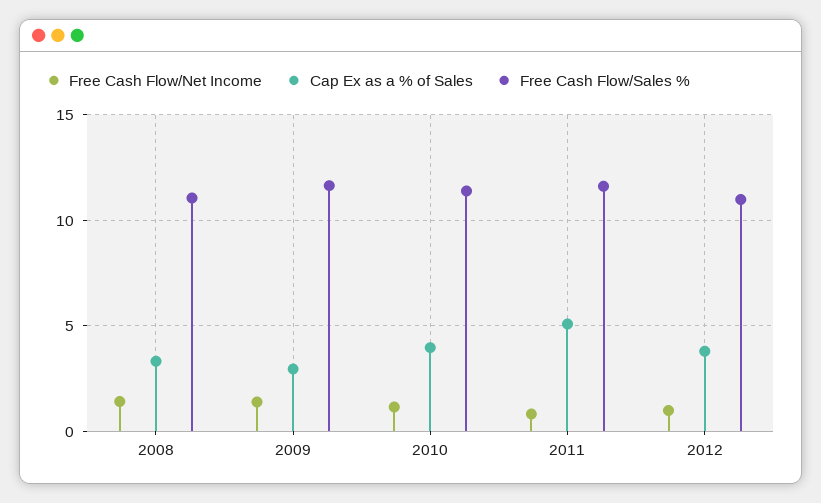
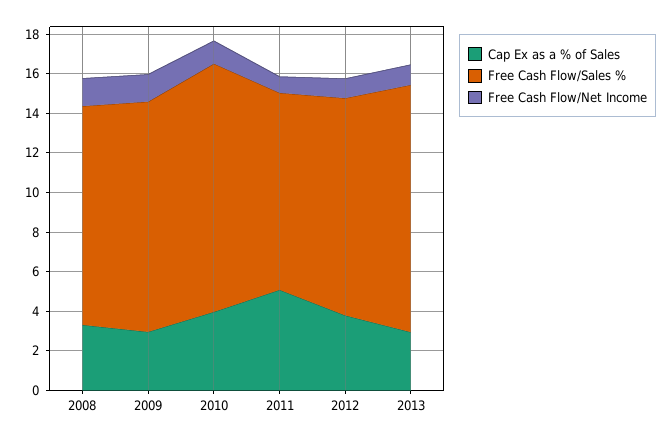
Free Cash Flow/Sales %, 2010: 11.5 -> 12.5
Free Cash Flow/Sales %, 2011: 11.5 -> 10
Cap Ex as a % of Sales, 2013: none -> 3
Free Cash Flow/Sales %, 2013: none -> 12.5
Free Cash Flow/Net Income, 2013: none -> 1

